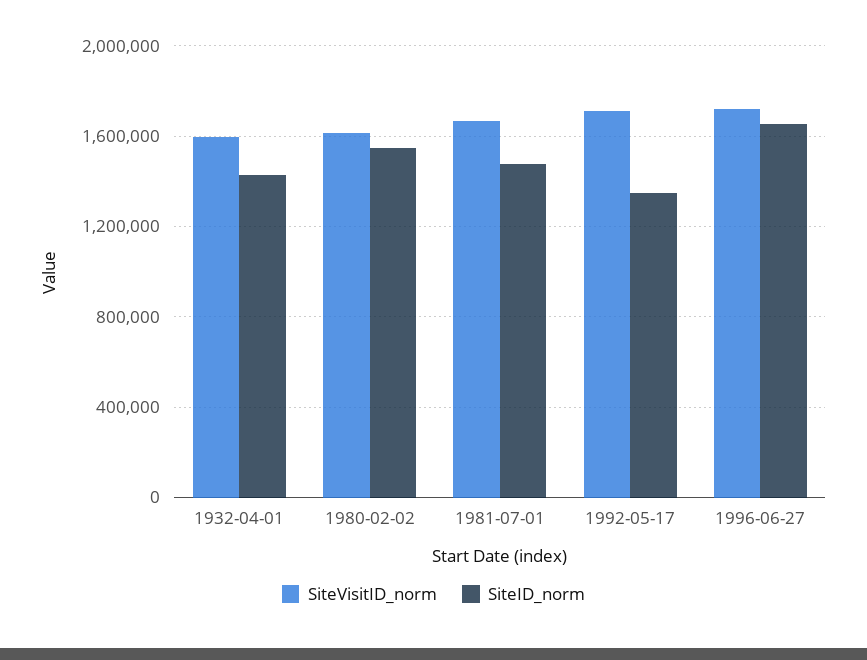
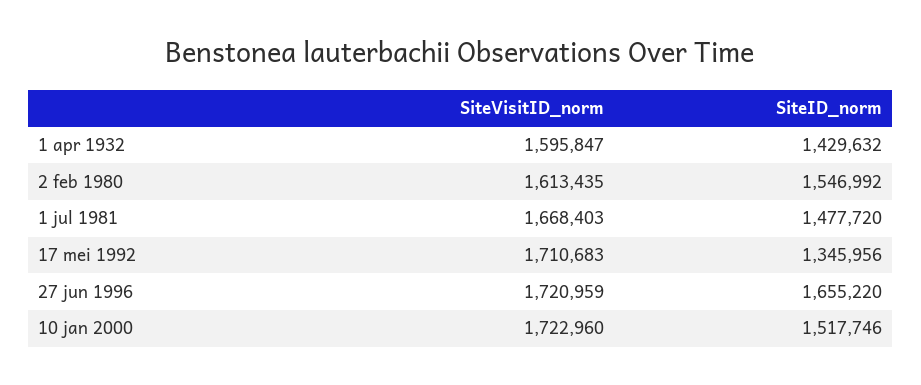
SiteVisitID_norm, 10 jan 2000: none -> 1722960
SiteID_norm, 10 jan 2000: none -> 1517746

